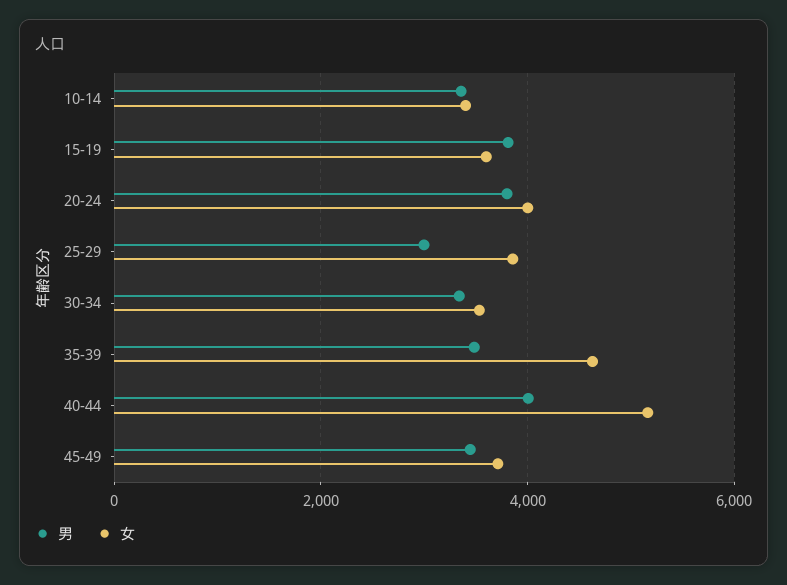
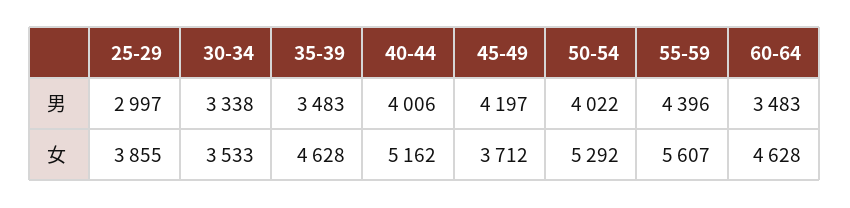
男, 10-14: 3400 -> none
女, 10-14: 3400 -> none
男, 15-19: 3800 -> none
女, 15-19: 3600 -> none
男, 20-24: 3800 -> none
女, 20-24: 4000 -> none
男, 45-49: 3400 -> 4197
男, 50-54: none -> 4022
男, 55-59: none -> 4396
男, 60-64: none -> 3483
女, 50-54: none -> 5292
女, 55-59: none -> 5607
女, 60-64: none -> 4628

